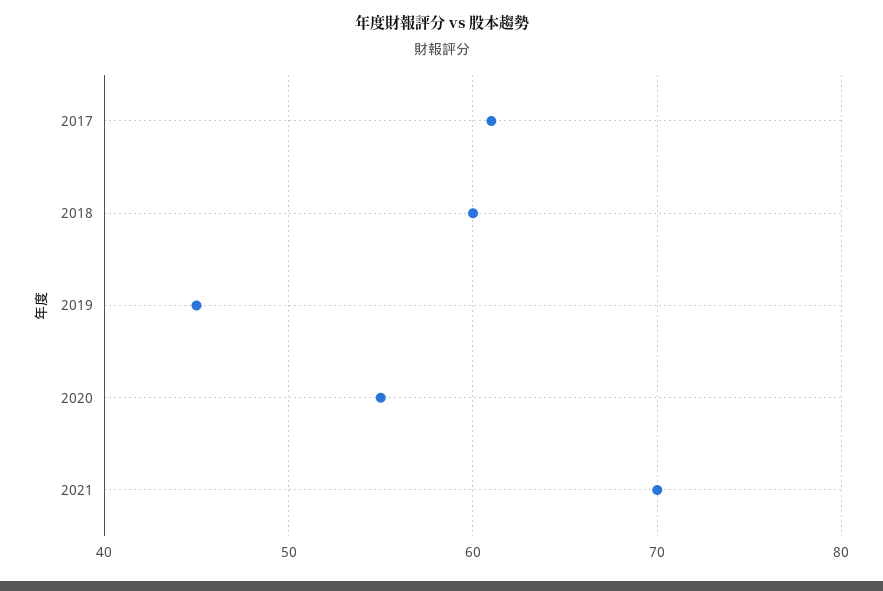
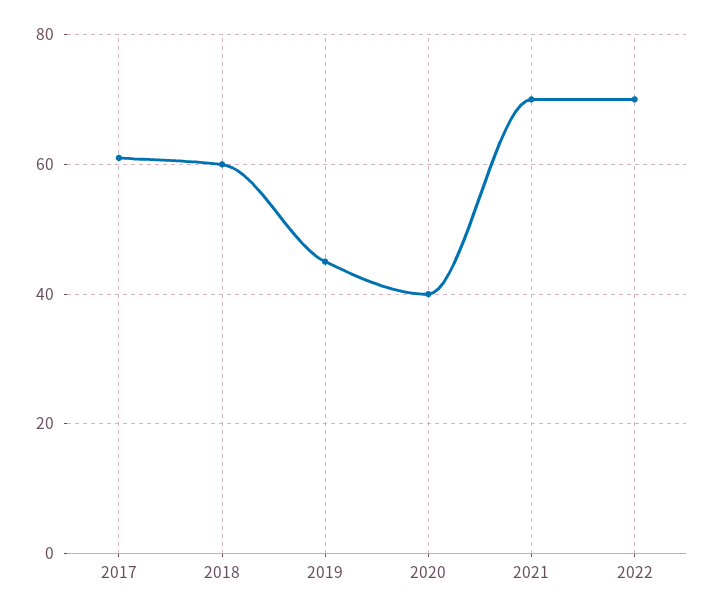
2020: 55 -> 40
2022: none -> 70

